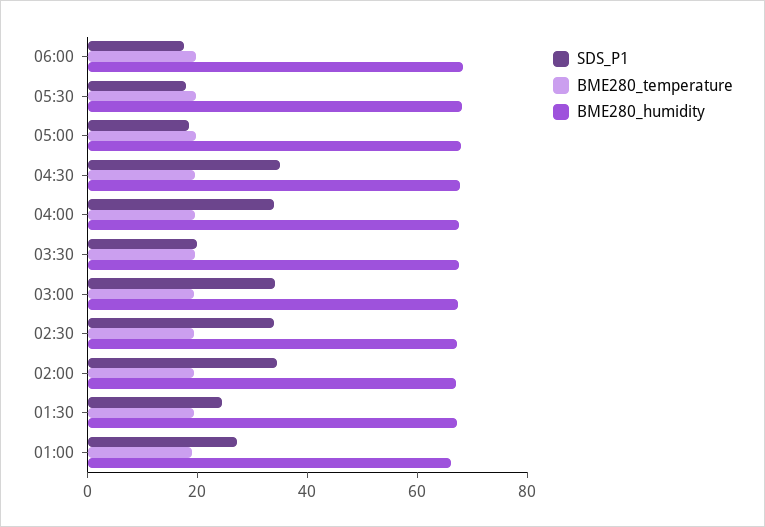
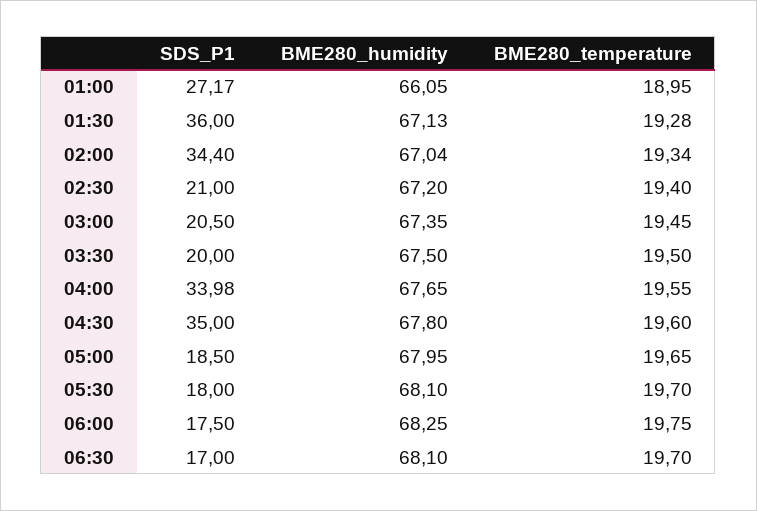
SDS_P1, 03:00: 35 -> 20.5
SDS_P1, 02:30: 35 -> 21
SDS_P1, 01:30: 25 -> 36
SDS_P1, 06:30: none -> 17
BME280_humidity, 06:30: none -> 68.1
BME280_temperature, 06:30: none -> 19.7

